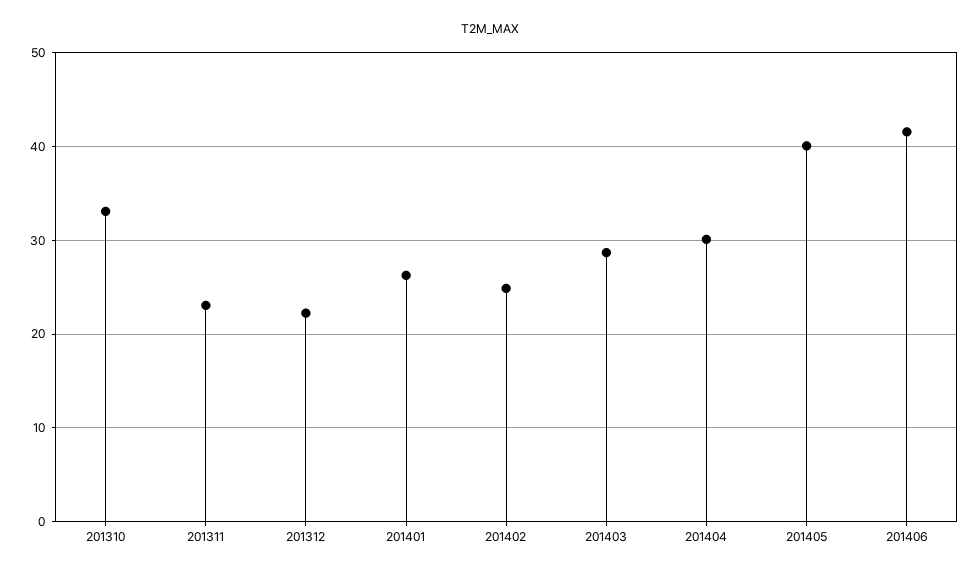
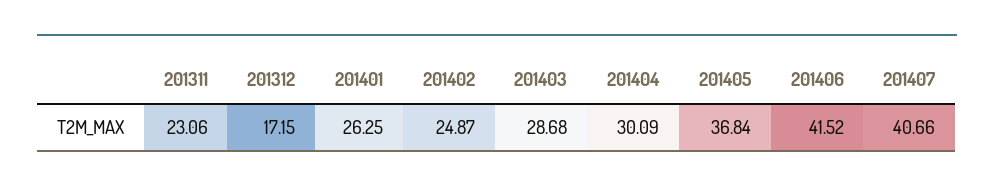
201310: 33 -> none
201312: 22 -> 17.15
201405: 40 -> 36.84
201407: none -> 40.66

